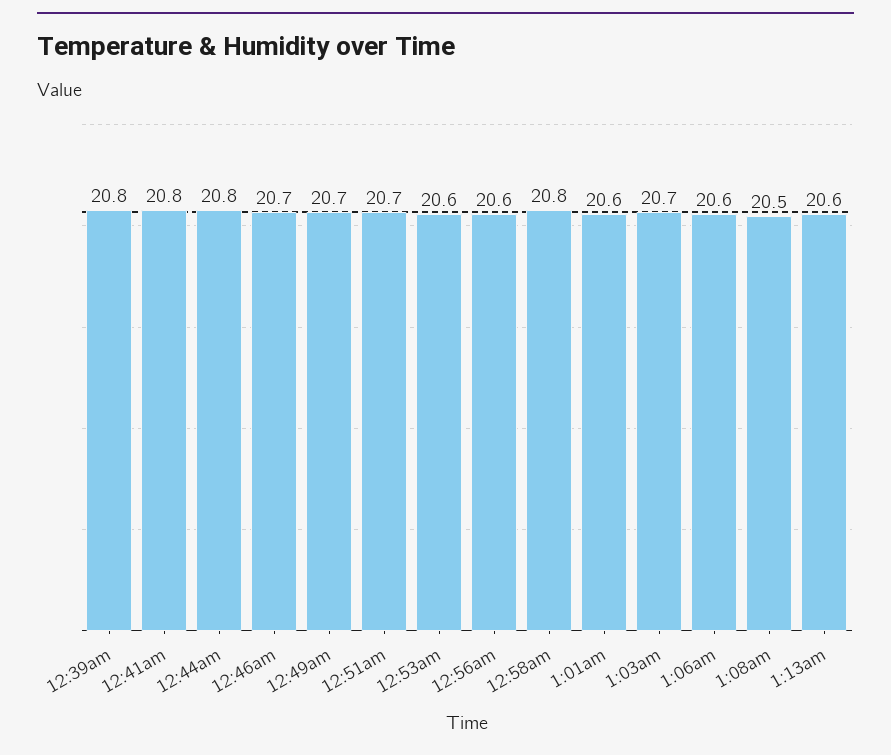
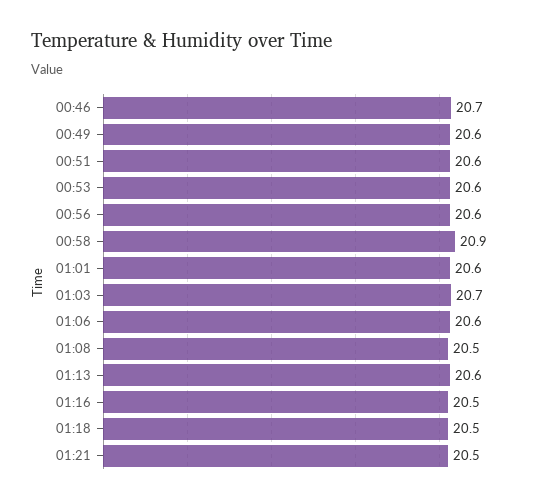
12:39am: 20.8 -> none
12:41am: 20.8 -> none
12:44am: 20.8 -> none
12:49am: 20.7 -> 20.6
12:51am: 20.7 -> 20.6
12:58am: 20.8 -> 20.9
01:16: none -> 20.5
01:18: none -> 20.5
01:21: none -> 20.5

